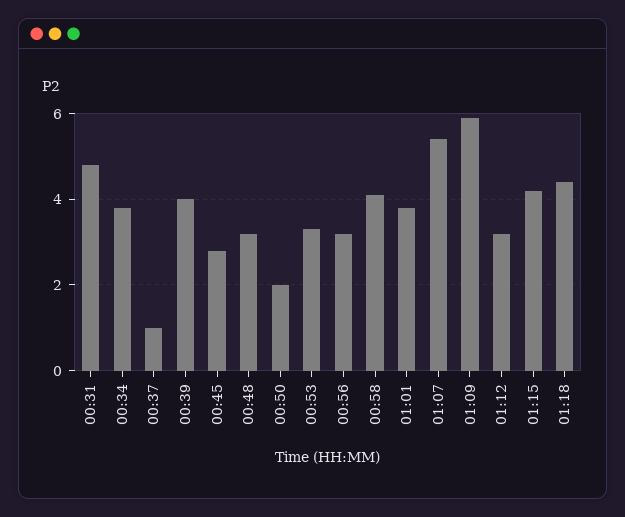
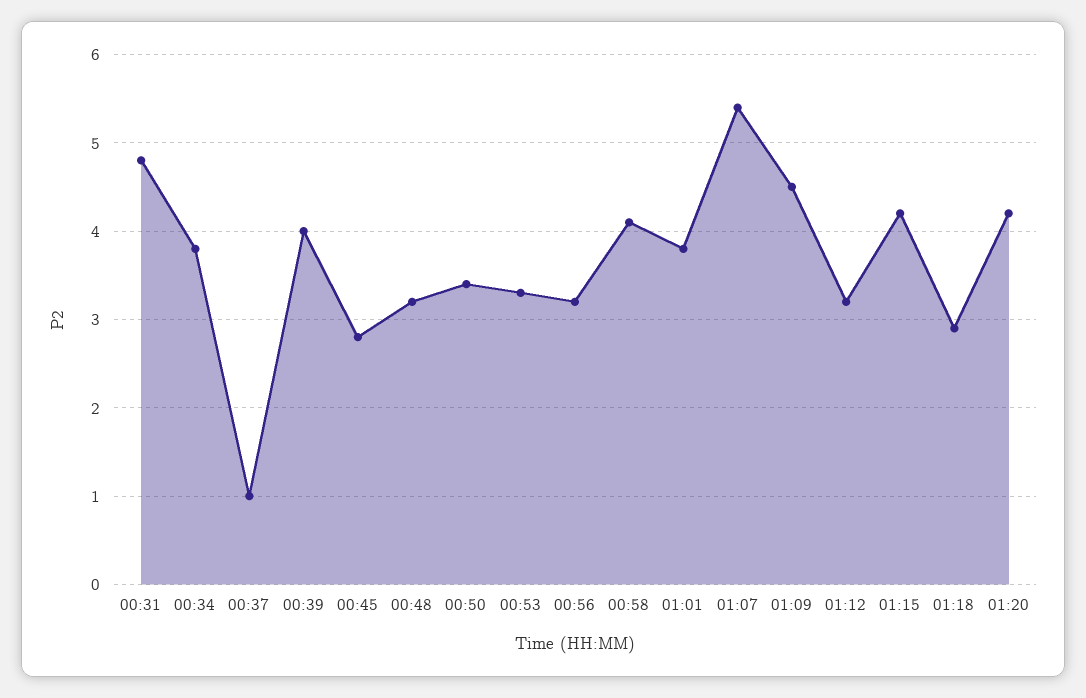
00:50: 2 -> 3.4
01:09: 6 -> 4.5
01:18: 4.5 -> 2.9
01:20: none -> 4.2

